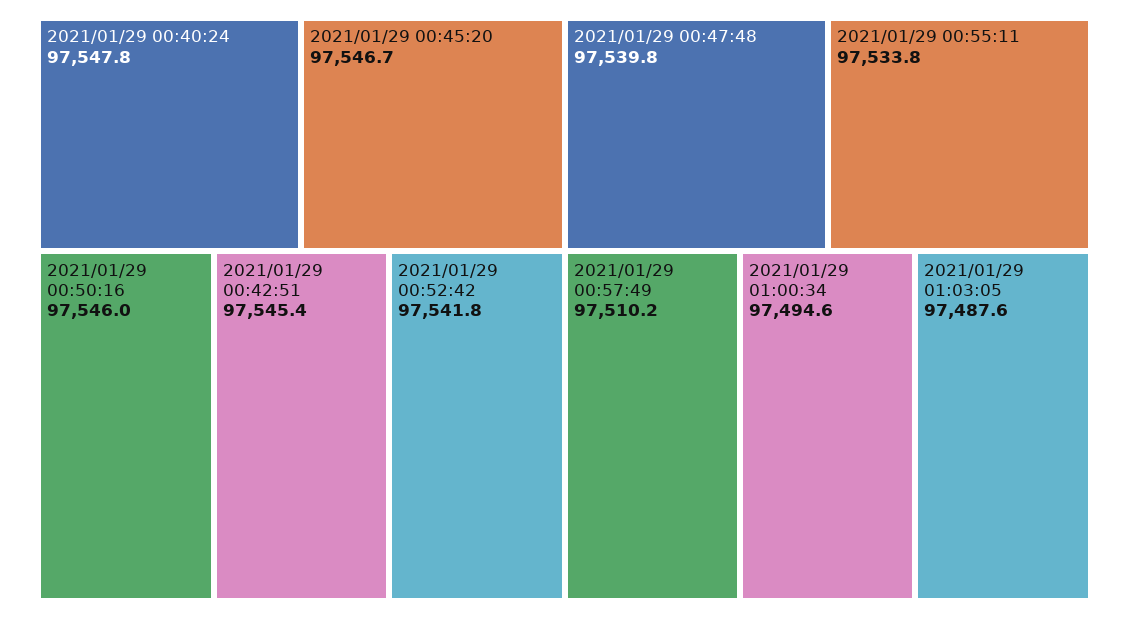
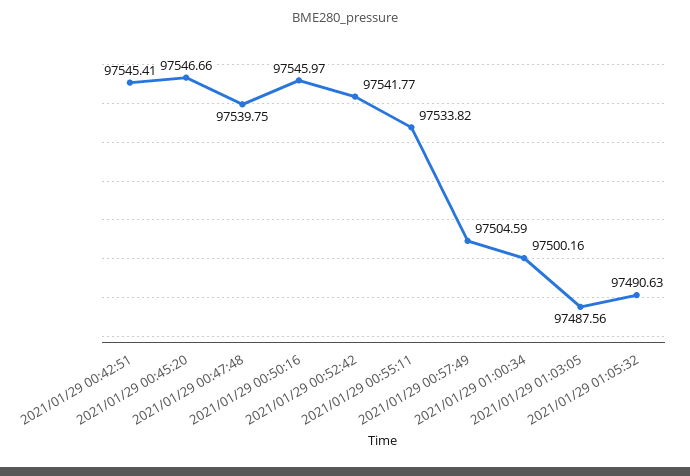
2021/01/29 00:40:24: 97547.8 -> none
2021/01/29 00:57:49: 97510.2 -> 97504.59
2021/01/29 01:00:34: 97494.6 -> 97500.16
2021/01/29 01:05:32: none -> 97490.63

